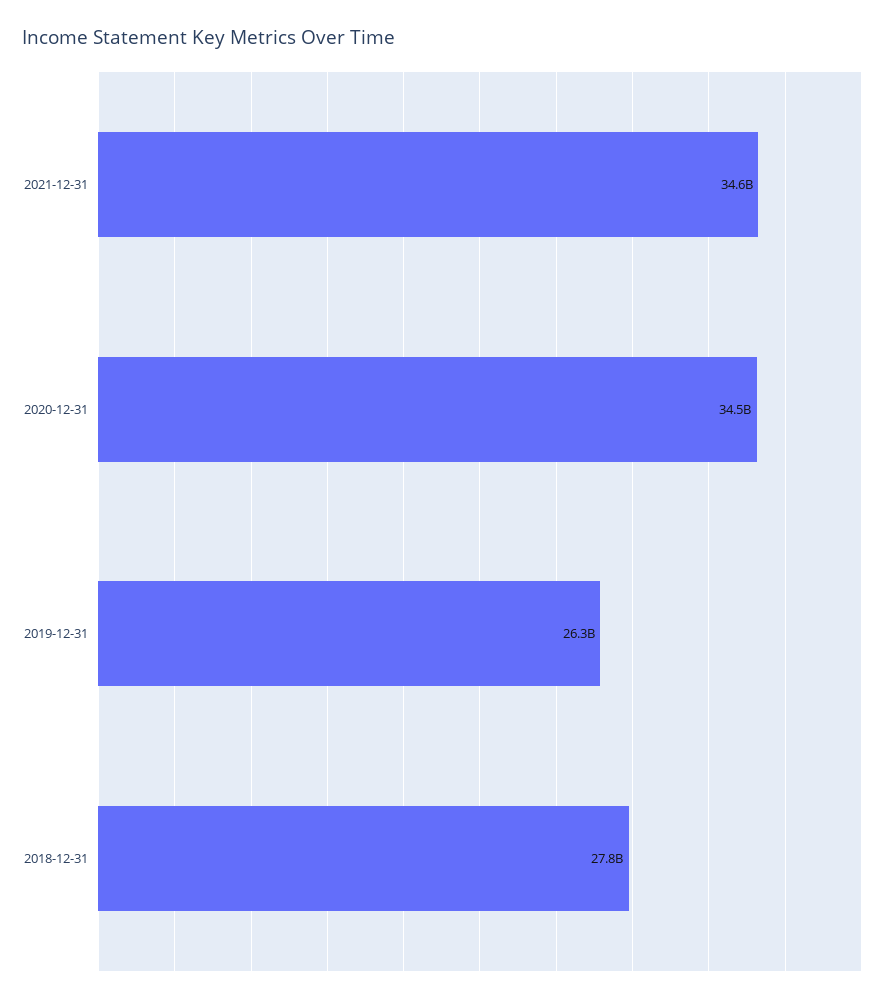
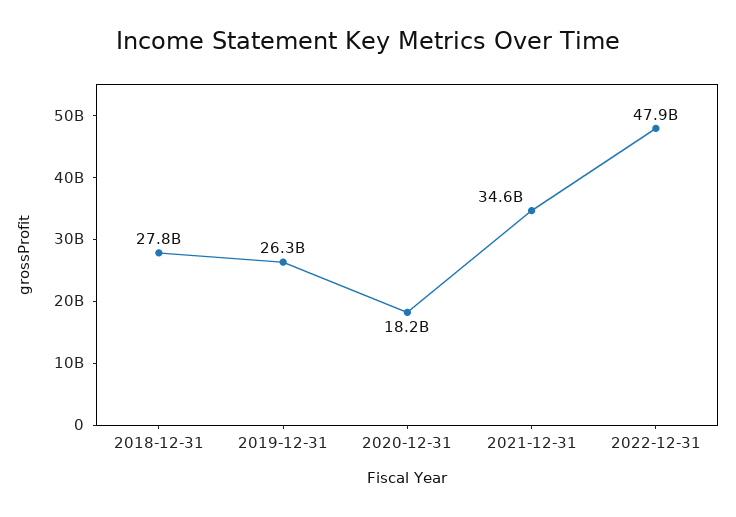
2020-12-31: 34500000000 -> 18200000000
2022-12-31: none -> 47900000000

